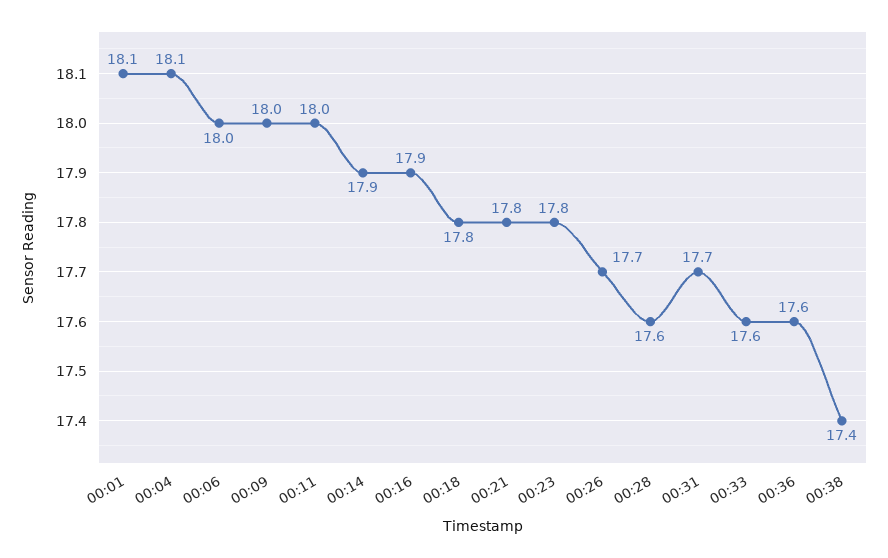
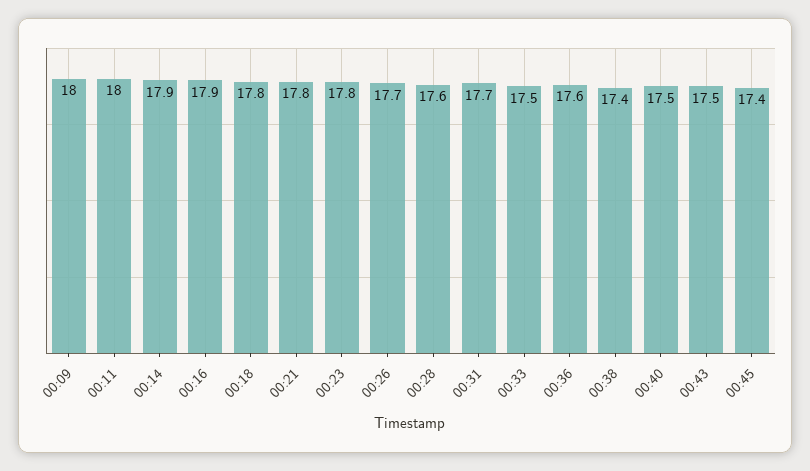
00:01: 18.1 -> none
00:04: 18.1 -> none
00:06: 18 -> none
00:33: 17.6 -> 17.5
00:40: none -> 17.5
00:43: none -> 17.5
00:45: none -> 17.4

